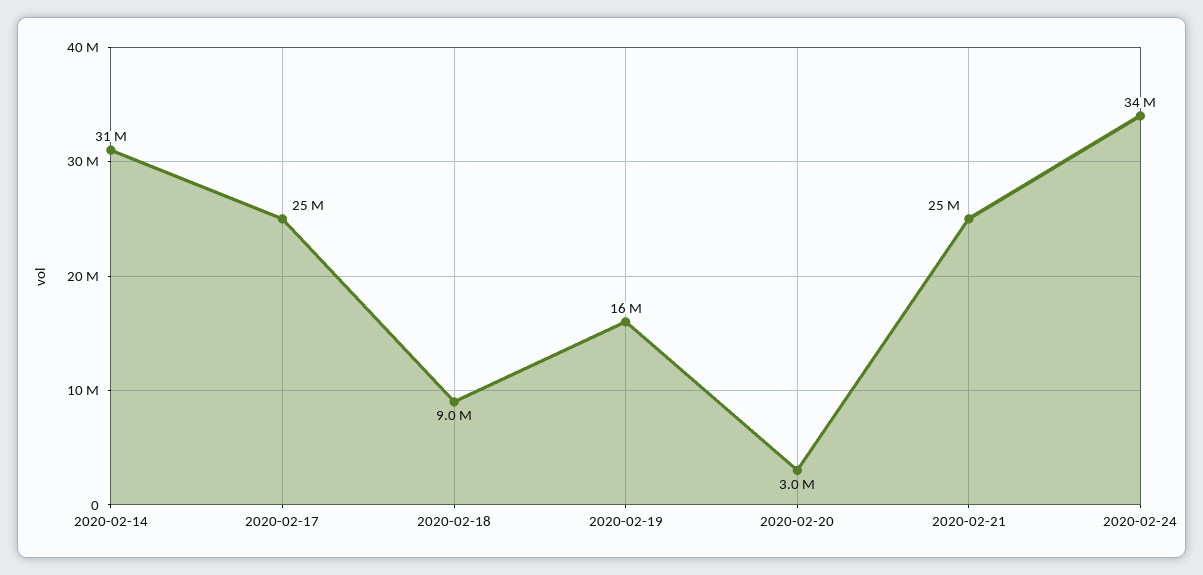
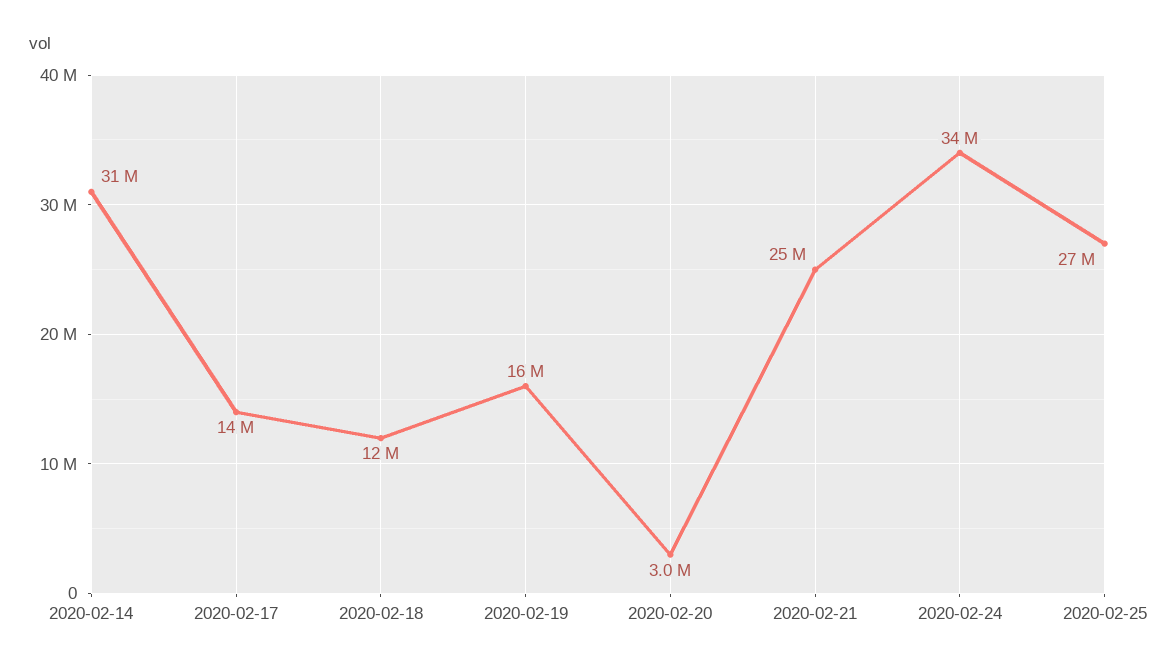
2020-02-17: 25000000 -> 14000000
2020-02-18: 9000000 -> 12000000
2020-02-25: none -> 27000000

